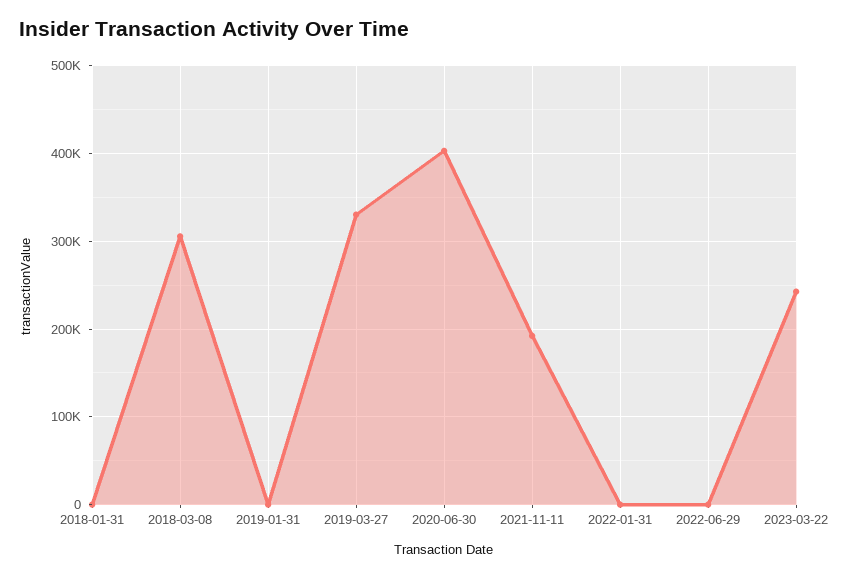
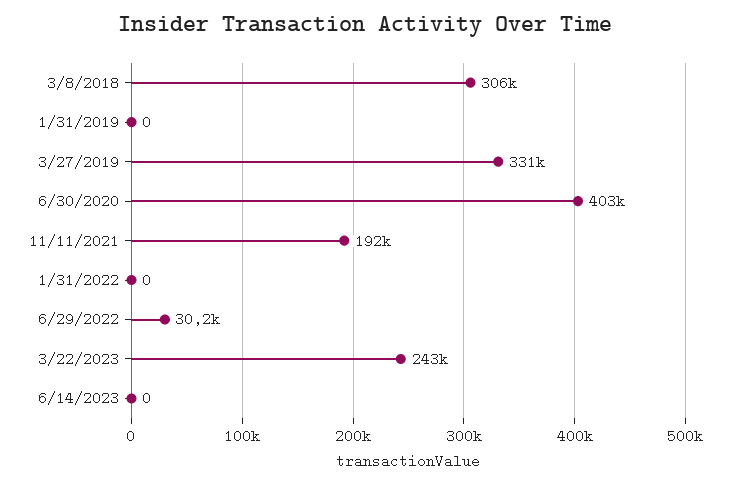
2018-01-31: 0 -> none
2022-06-29: 0 -> 30200
6/14/2023: none -> 0

